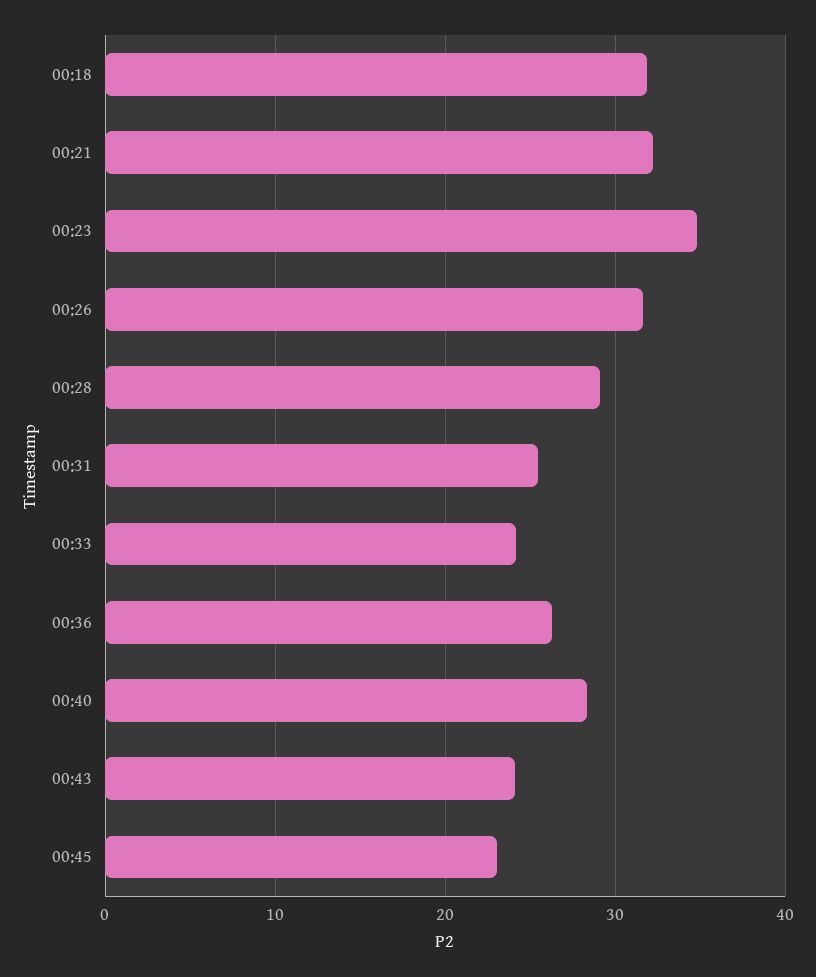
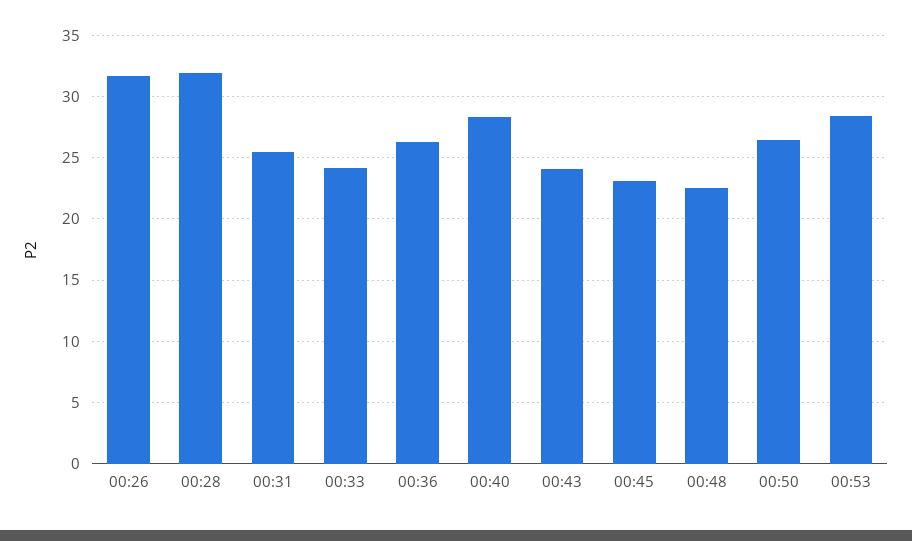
00:18: 32 -> none
00:21: 32 -> none
00:23: 35 -> none
00:28: 29 -> 32
00:48: none -> 22.5
00:50: none -> 26.5
00:53: none -> 28.5

